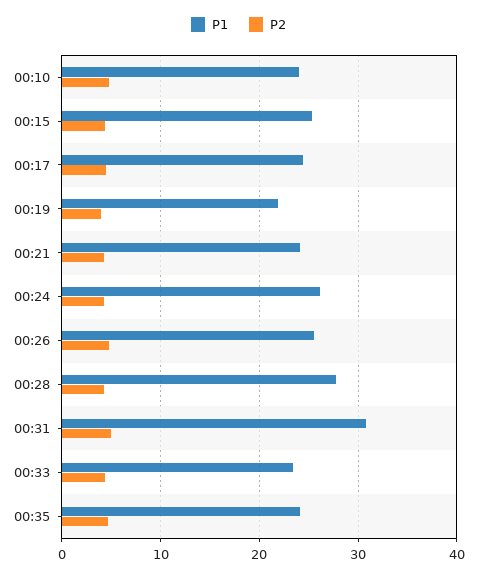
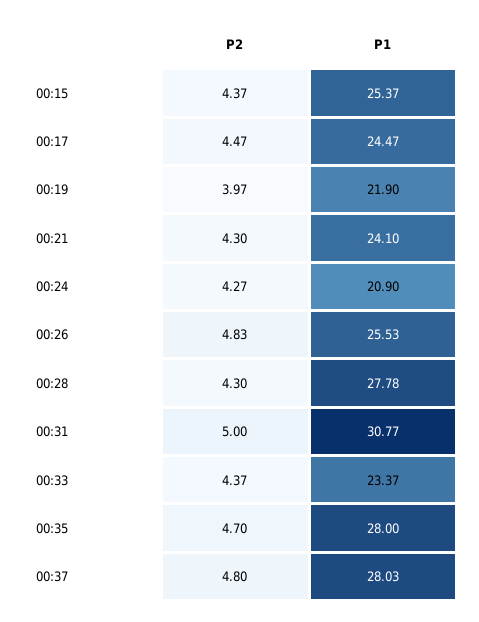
P1, 00:10: 24 -> none
P2, 00:10: 5 -> none
P1, 00:24: 26 -> 20.9
P1, 00:35: 24 -> 28
P2, 00:37: none -> 4.8
P1, 00:37: none -> 28.03

